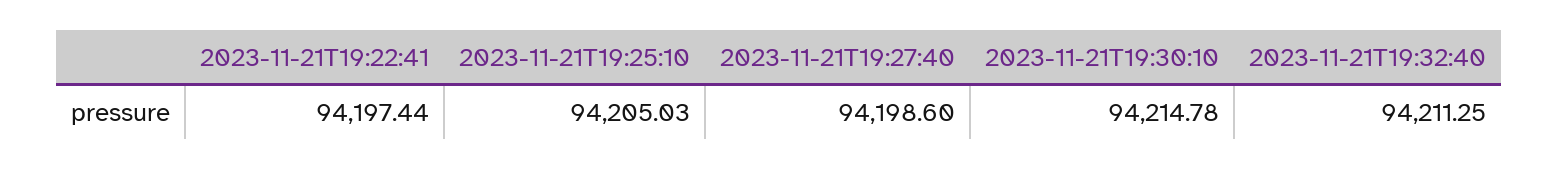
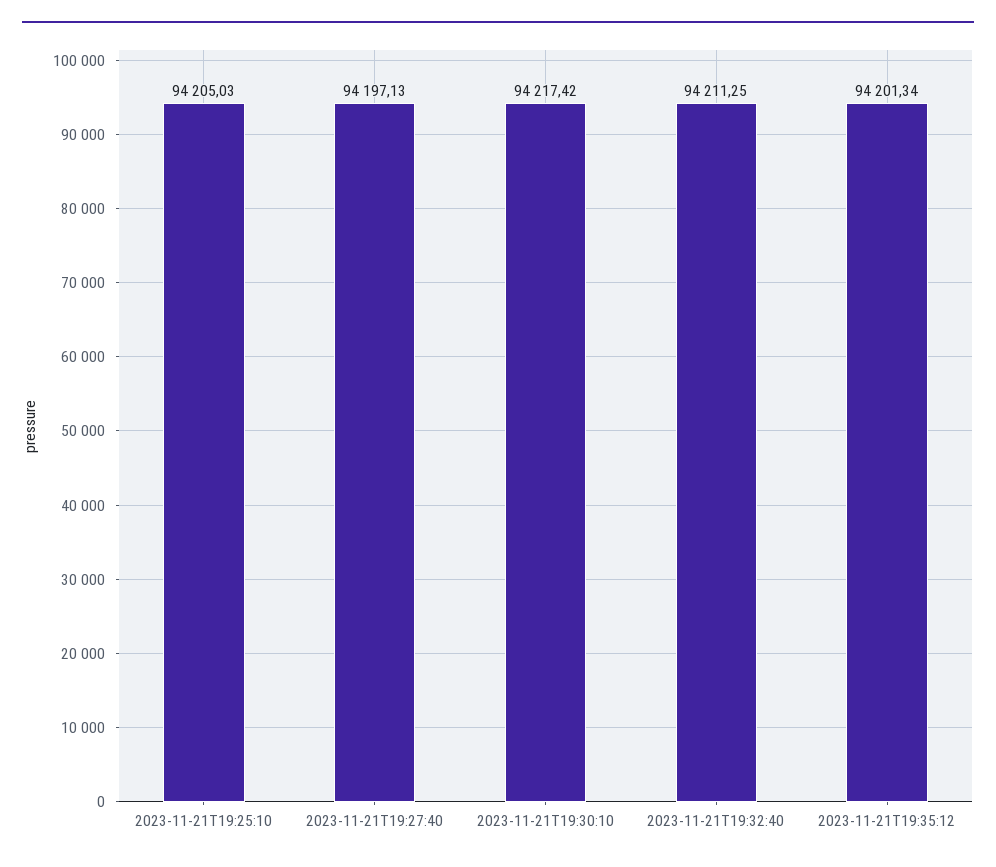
2023-11-21T19:22:41: 94197.44 -> none
2023-11-21T19:27:40: 94198.6 -> 94197.13
2023-11-21T19:30:10: 94214.78 -> 94217.42
2023-11-21T19:35:12: none -> 94201.34

